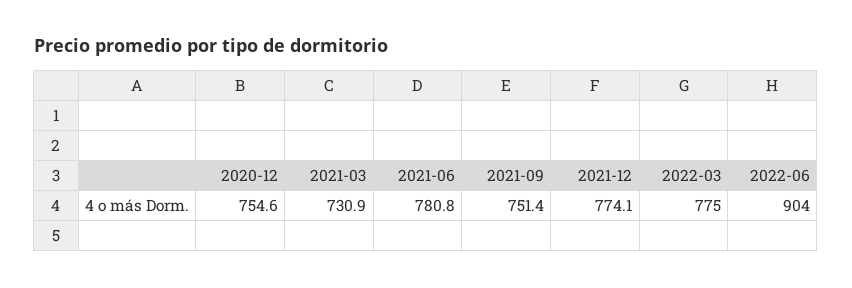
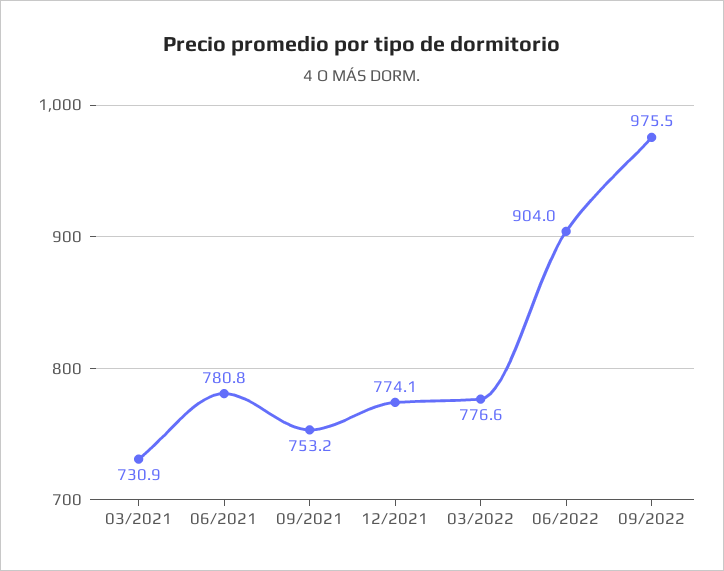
2020-12: 754.6 -> none
2021-09: 751.4 -> 753.2
2022-03: 775 -> 776.6
09/2022: none -> 975.5

